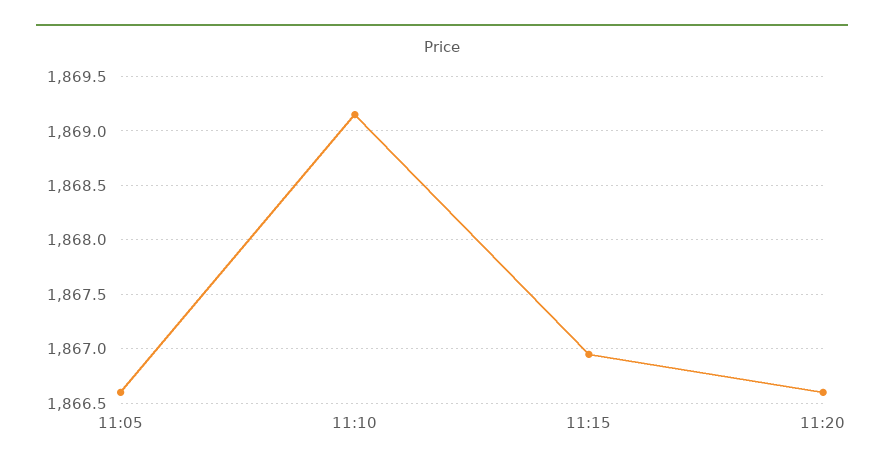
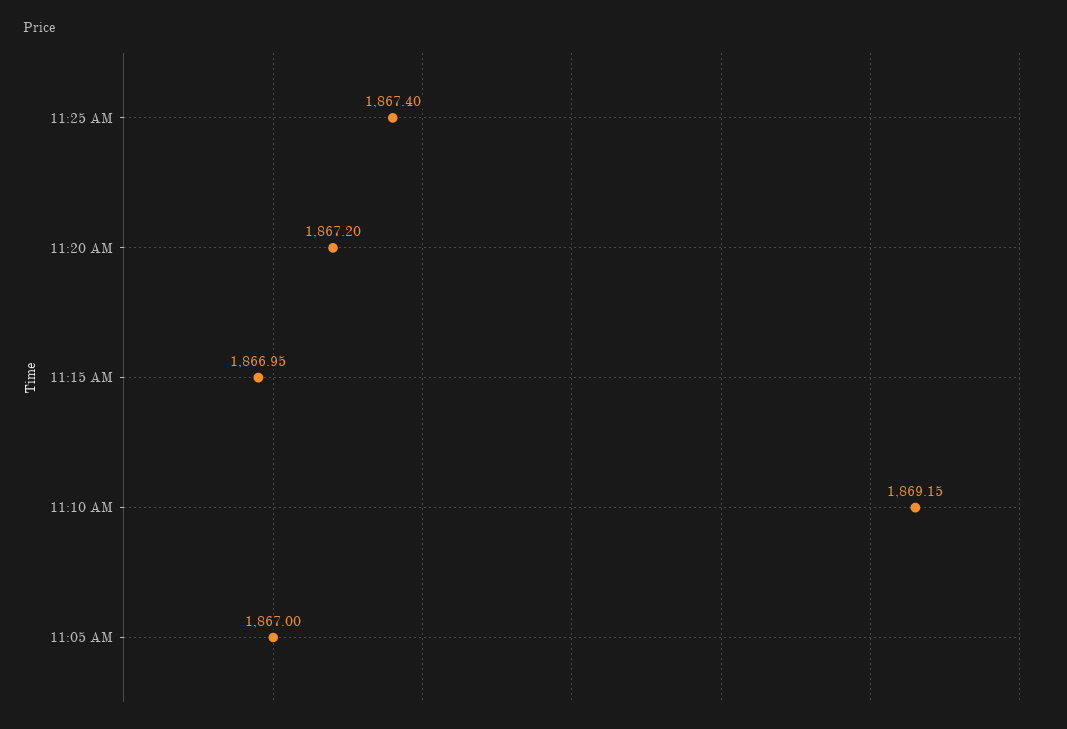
11:05: 1866.6 -> 1867
11:20: 1866.6 -> 1867.2
11:25 AM: none -> 1867.4

